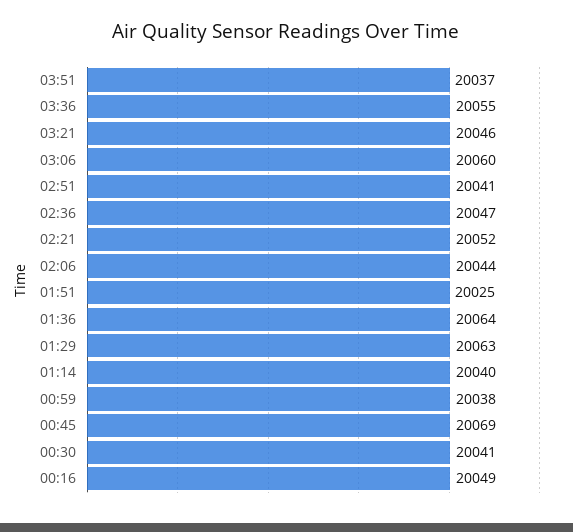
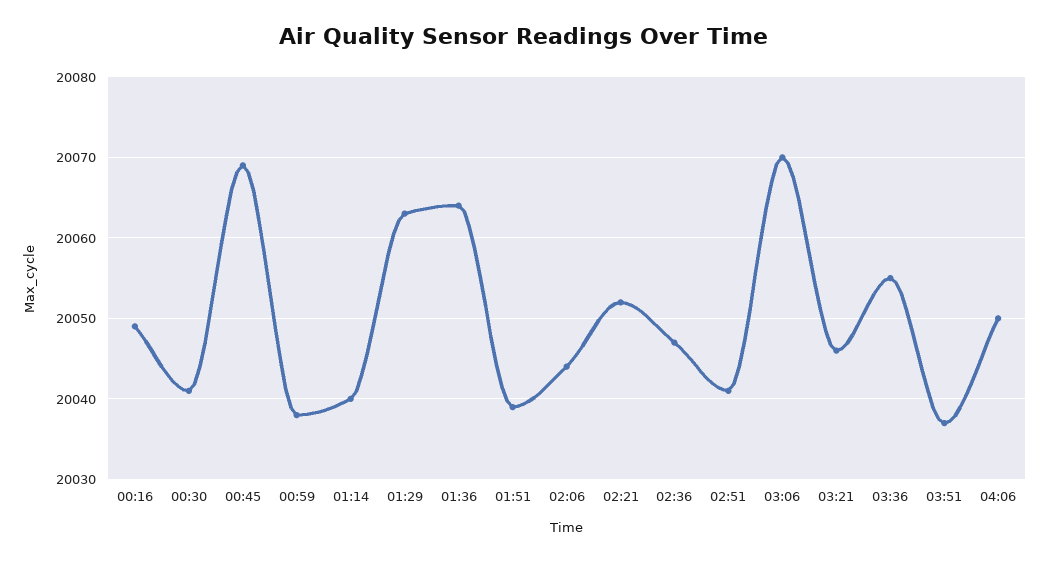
03:06: 20060 -> 20070
01:51: 20025 -> 20039
04:06: none -> 20050

